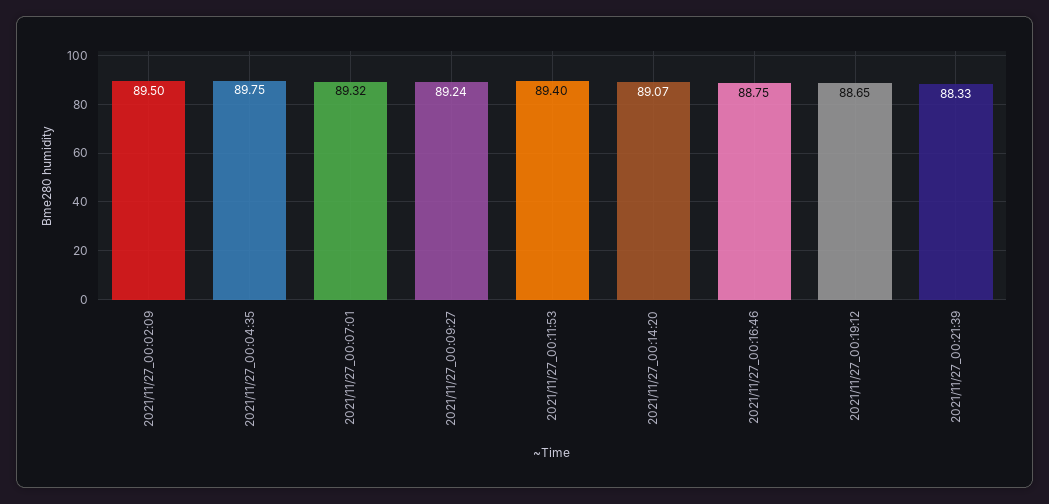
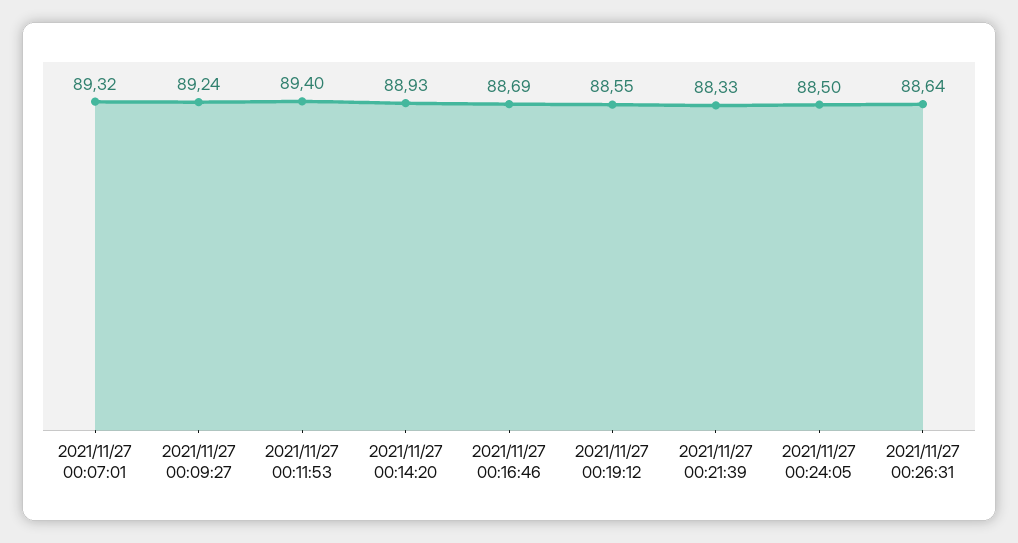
2021/11/27_00:02:09: 89.5 -> none
2021/11/27_00:04:35: 89.75 -> none
2021/11/27_00:14:20: 89.07 -> 88.93
2021/11/27_00:16:46: 88.75 -> 88.69
2021/11/27_00:19:12: 88.65 -> 88.55
2021/11/27 00:24:05: none -> 88.5
2021/11/27 00:26:31: none -> 88.64

